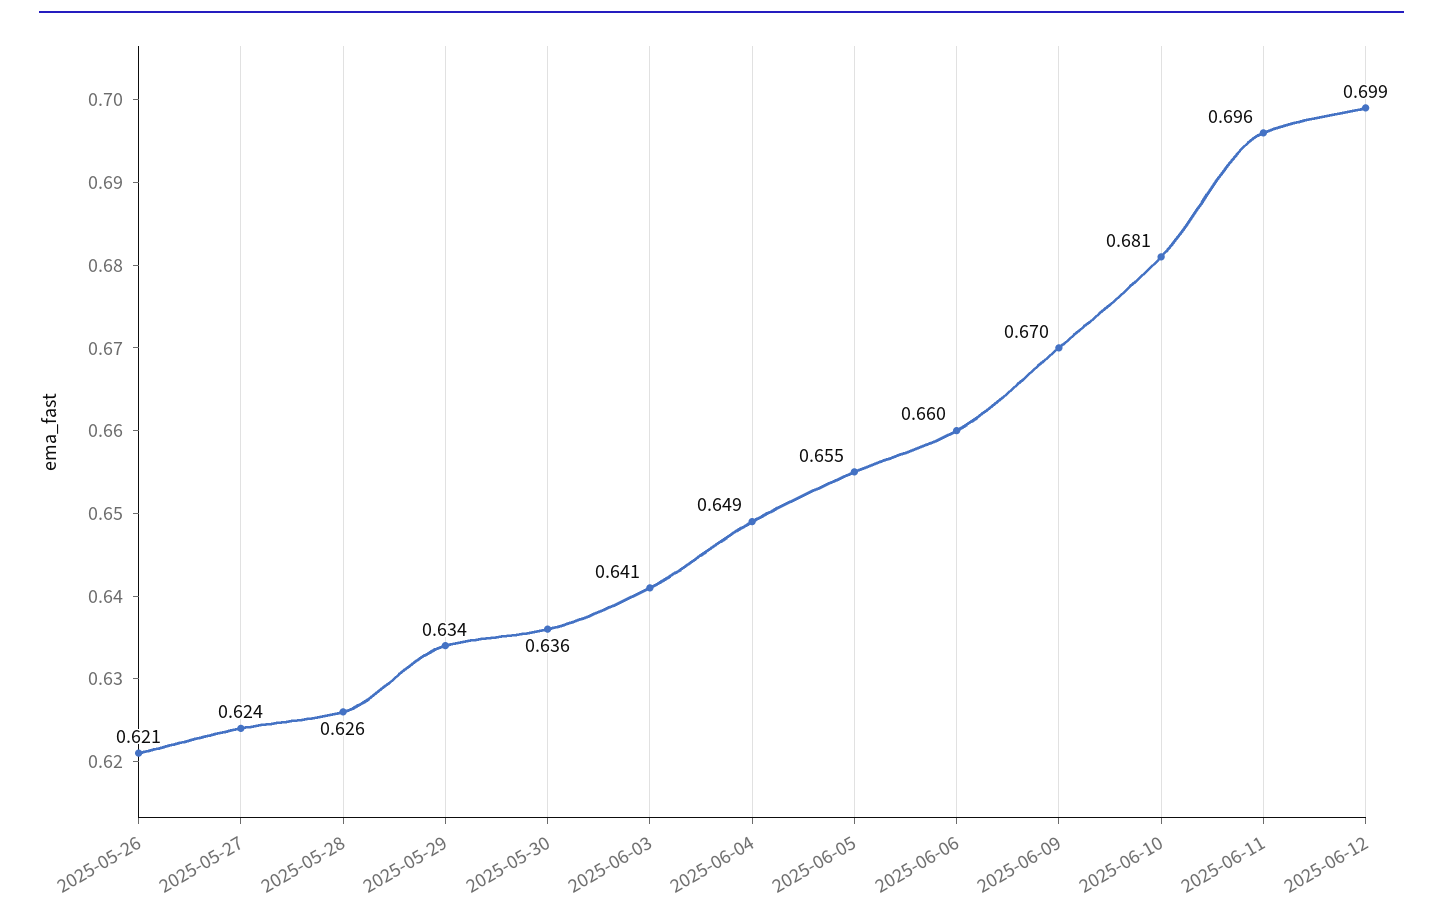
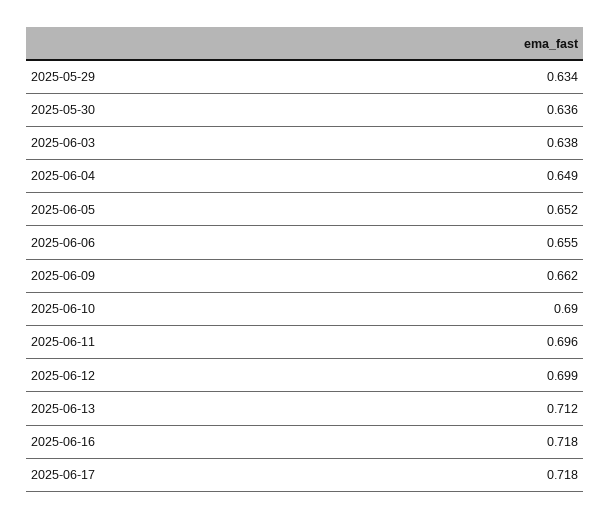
2025-05-26: 0.621 -> none
2025-05-27: 0.624 -> none
2025-05-28: 0.626 -> none
2025-06-03: 0.641 -> 0.638
2025-06-05: 0.655 -> 0.652
2025-06-06: 0.66 -> 0.655
2025-06-09: 0.67 -> 0.662
2025-06-10: 0.681 -> 0.69
2025-06-13: none -> 0.712
2025-06-16: none -> 0.718
2025-06-17: none -> 0.718

